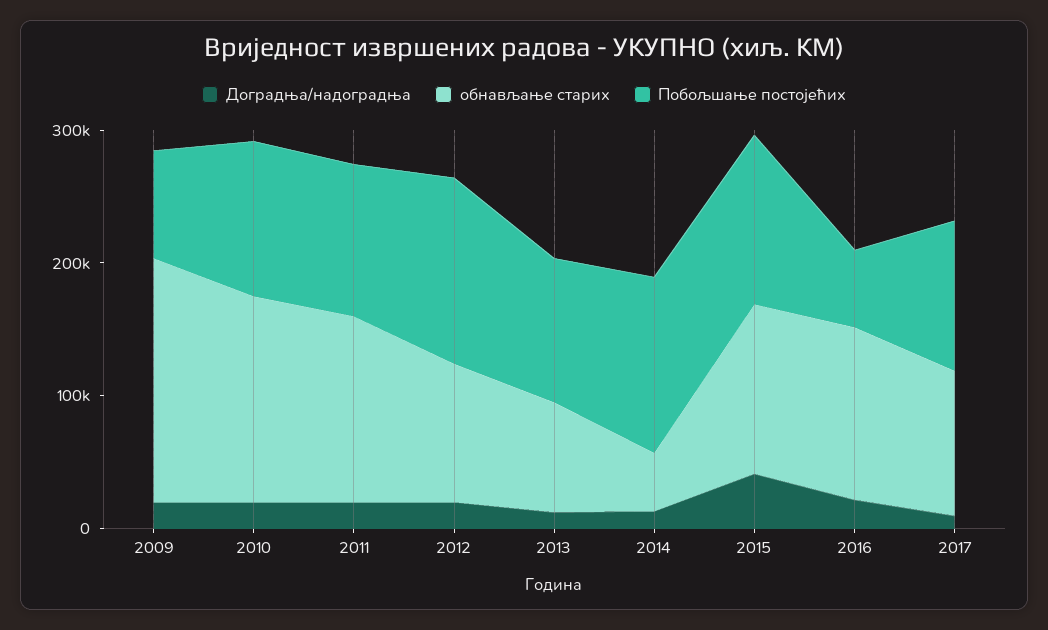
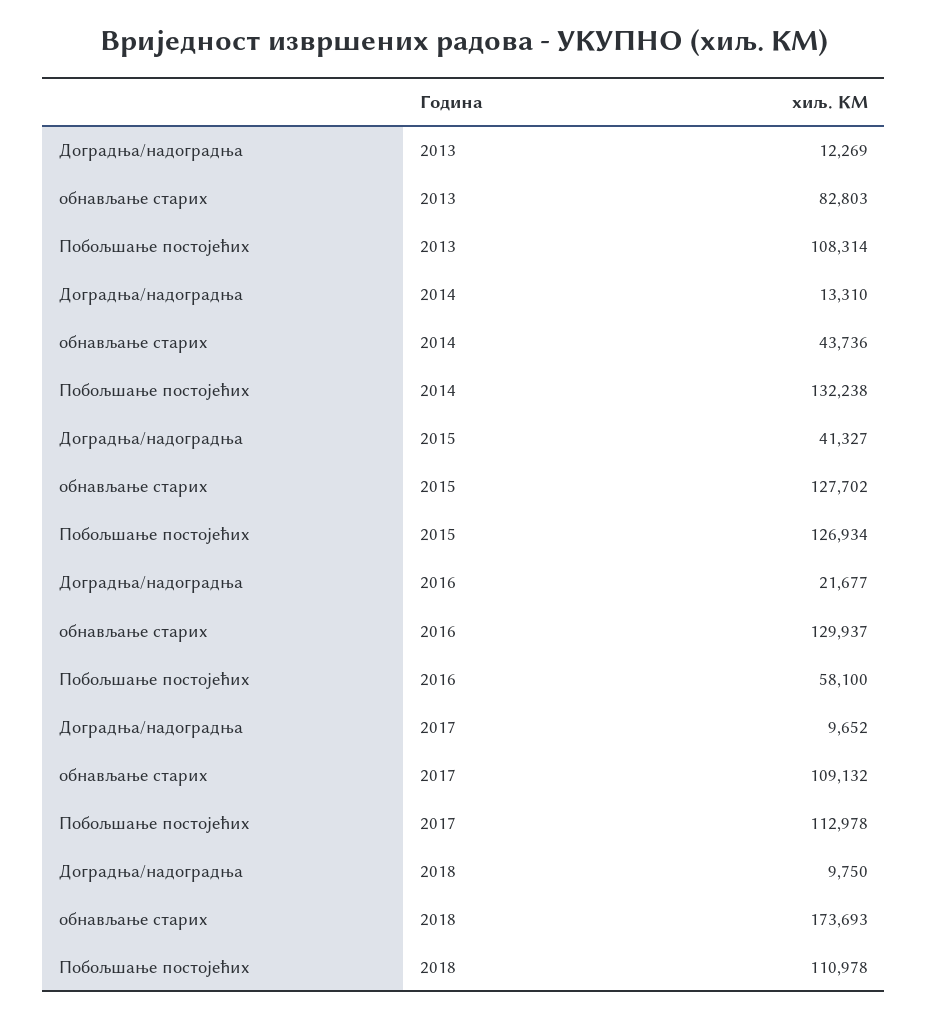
Доградња/надоградња, 2009: 20000 -> none
oбнављање старих, 2009: 180000 -> none
Побољшање постојећих, 2009: 80000 -> none
Доградња/надоградња, 2010: 20000 -> none
oбнављање старих, 2010: 160000 -> none
Побољшање постојећих, 2010: 120000 -> none
Доградња/надоградња, 2011: 20000 -> none
oбнављање старих, 2011: 140000 -> none
Побољшање постојећих, 2011: 120000 -> none
Доградња/надоградња, 2012: 20000 -> none
oбнављање старих, 2012: 100000 -> none
Побољшање постојећих, 2012: 140000 -> none
Доградња/надоградња, 2018: none -> 9750
oбнављање старих, 2018: none -> 173693
Побољшање постојећих, 2018: none -> 110978

